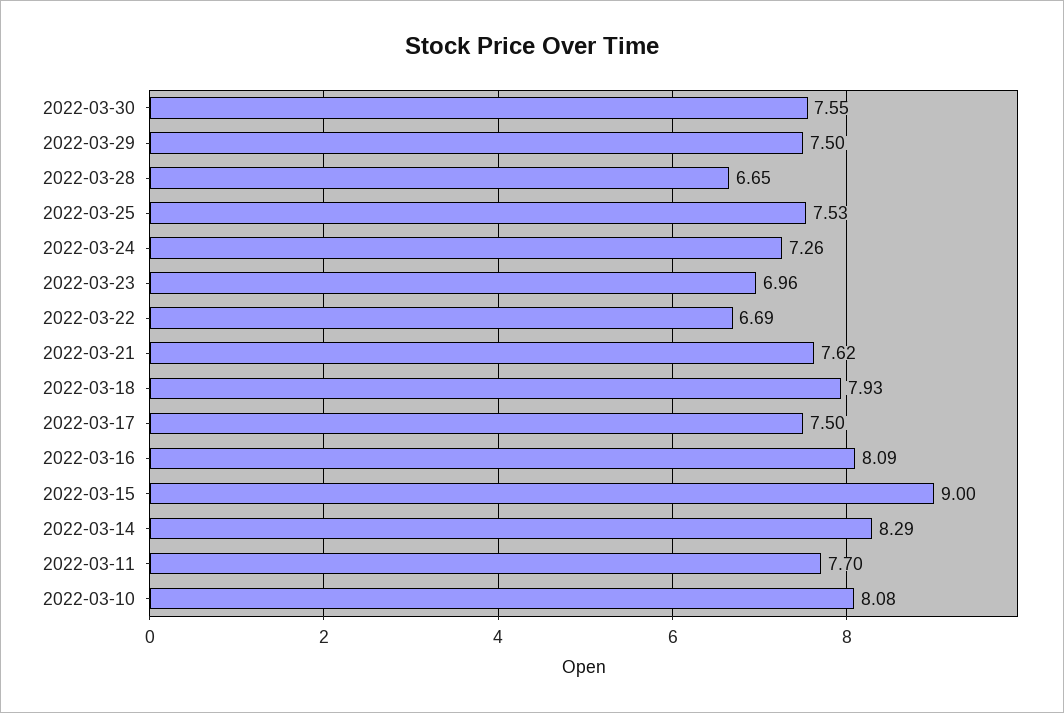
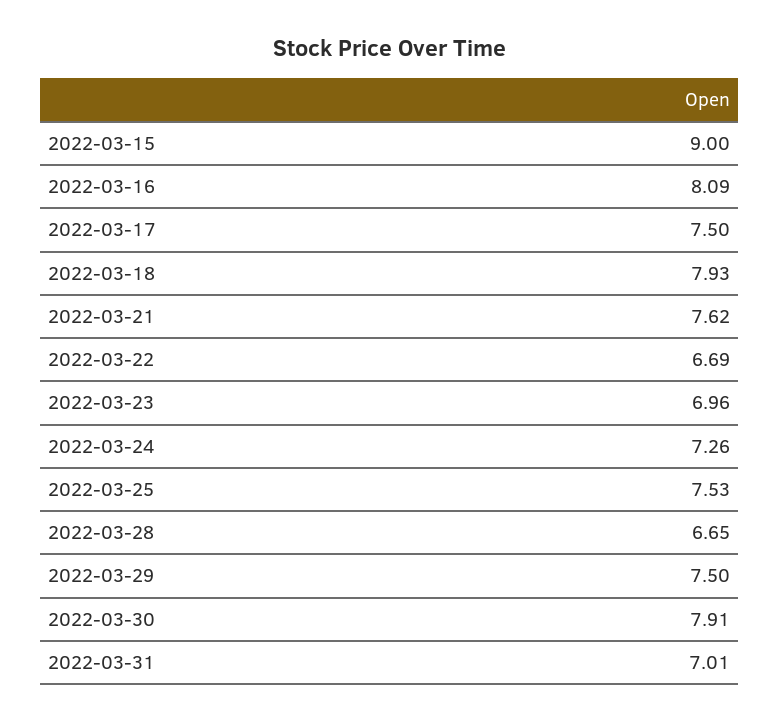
2022-03-30: 7.55 -> 7.91
2022-03-14: 8.29 -> none
2022-03-11: 7.7 -> none
2022-03-10: 8.08 -> none
2022-03-31: none -> 7.01

